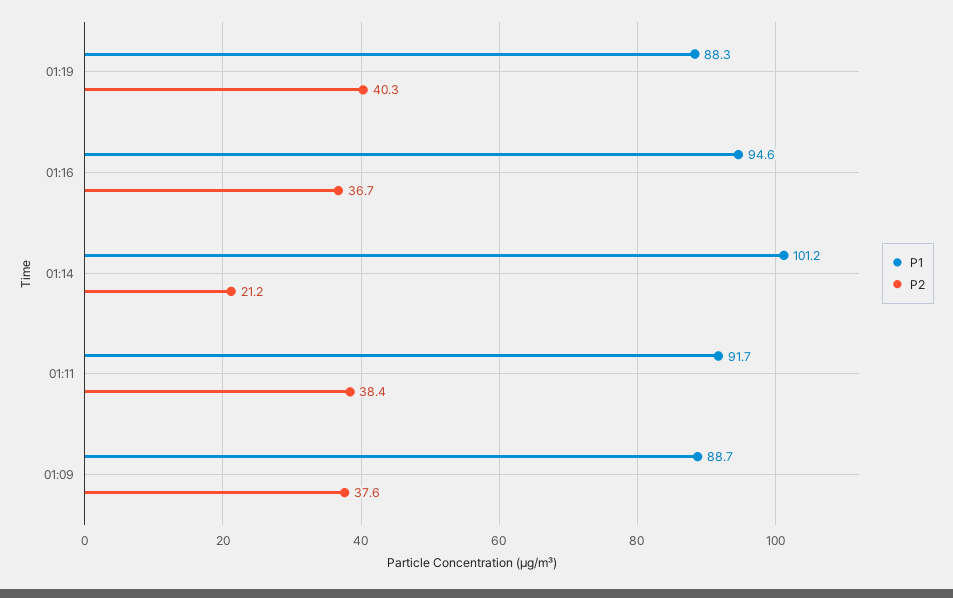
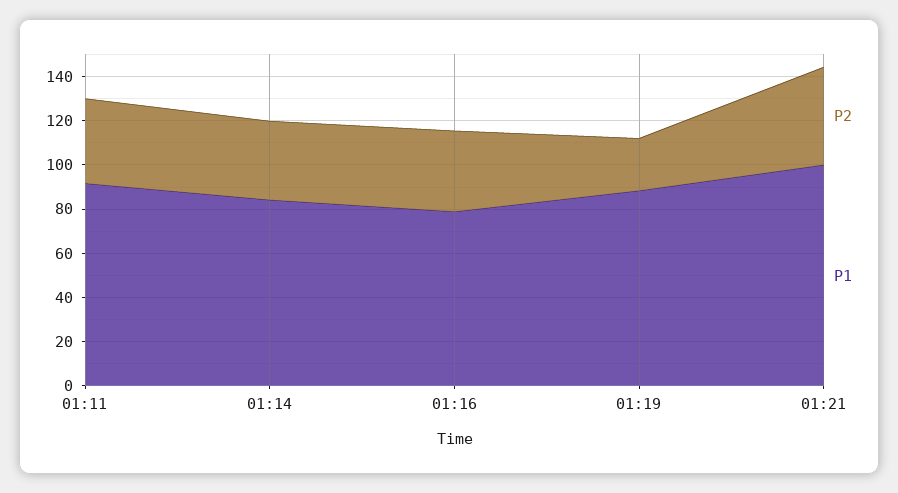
P2, 01:19: 40.3 -> 25
P1, 01:16: 94.6 -> 80
P1, 01:14: 101.2 -> 85
P2, 01:14: 21.2 -> 35
P1, 01:09: 88.7 -> none
P2, 01:09: 37.6 -> none
P2, 01:21: none -> 45
P1, 01:21: none -> 100

